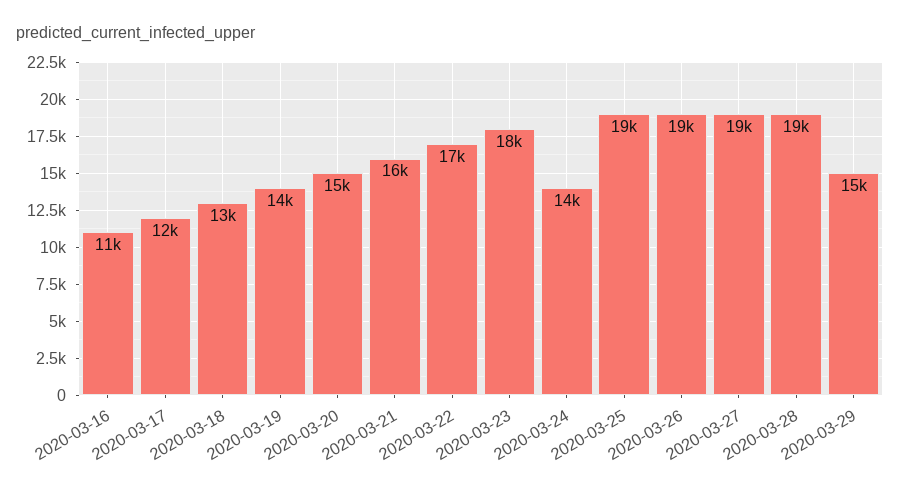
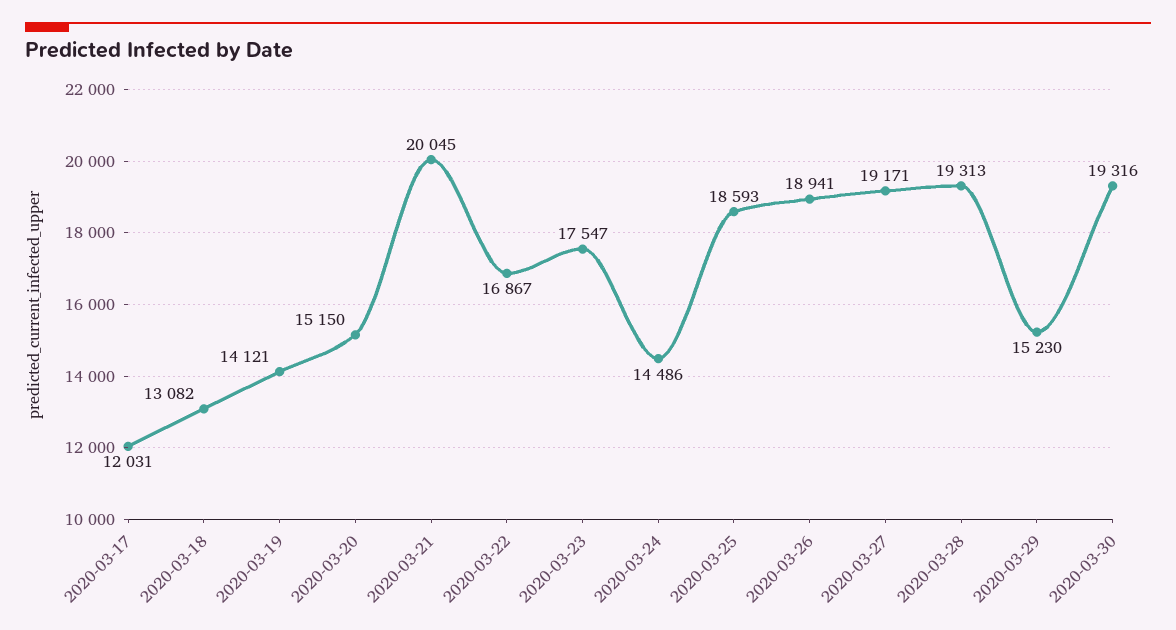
2020-03-16: 11000 -> none
2020-03-21: 16000 -> 20045
2020-03-30: none -> 19316

